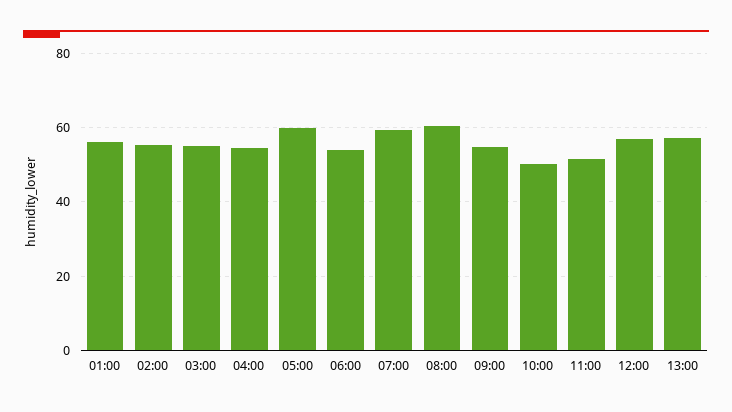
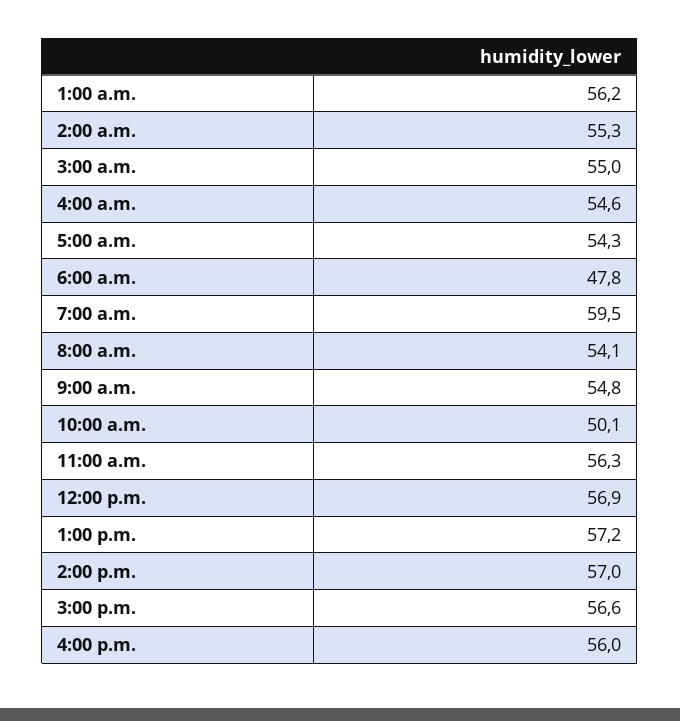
05:00: 60 -> 54.3
06:00: 54 -> 47.8
08:00: 60 -> 54.1
11:00: 52 -> 56.3
2:00 p.m.: none -> 57
3:00 p.m.: none -> 56.6
4:00 p.m.: none -> 56

